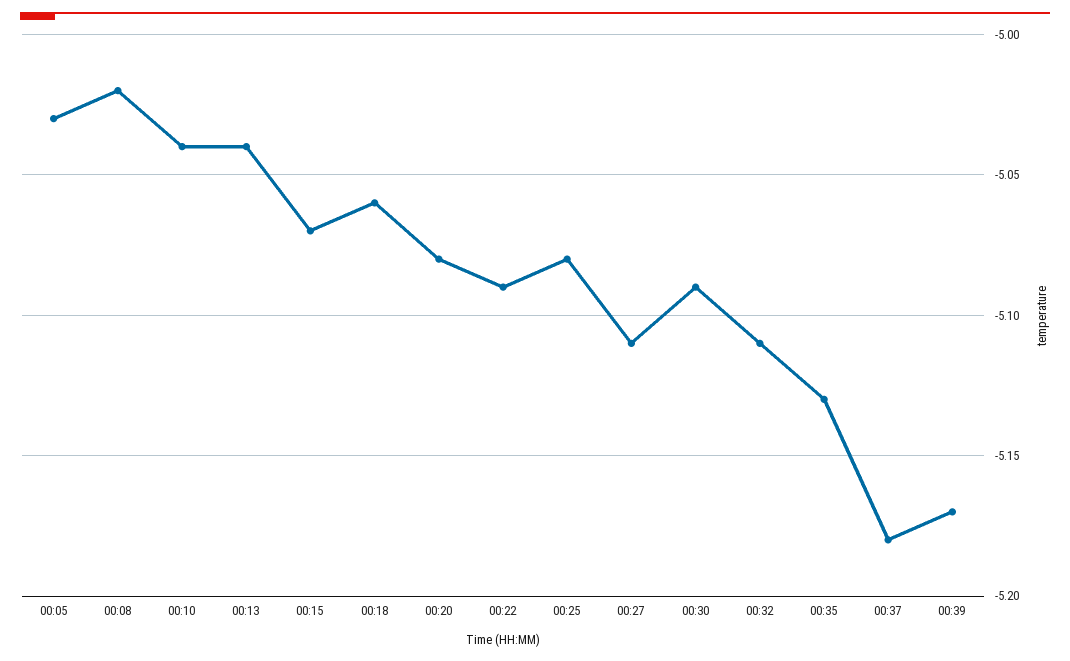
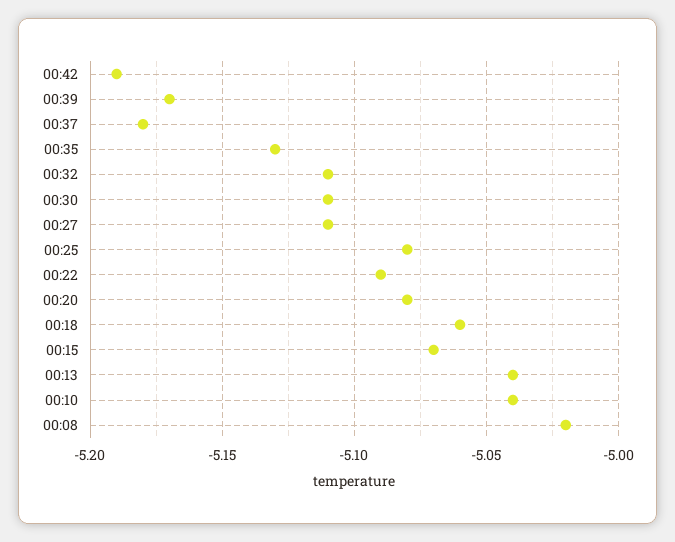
00:05: -5.03 -> none
00:30: -5.09 -> -5.11
00:42: none -> -5.19

